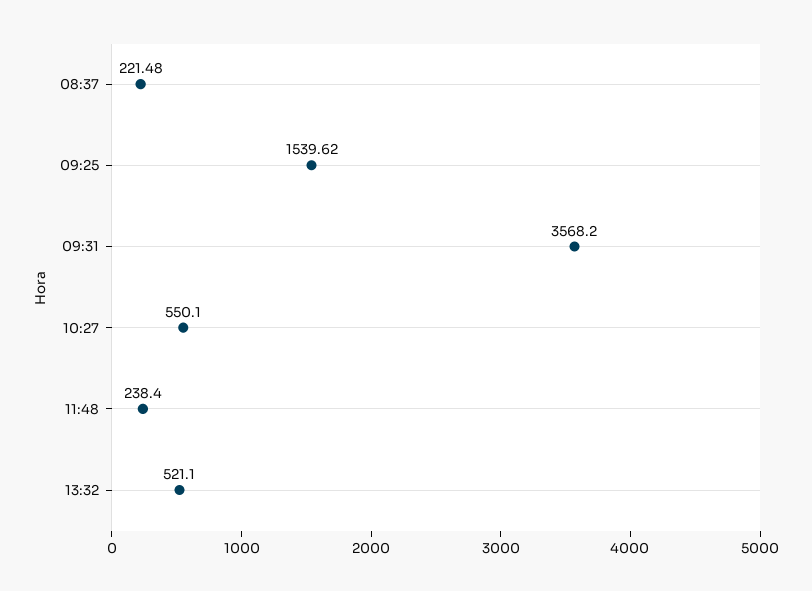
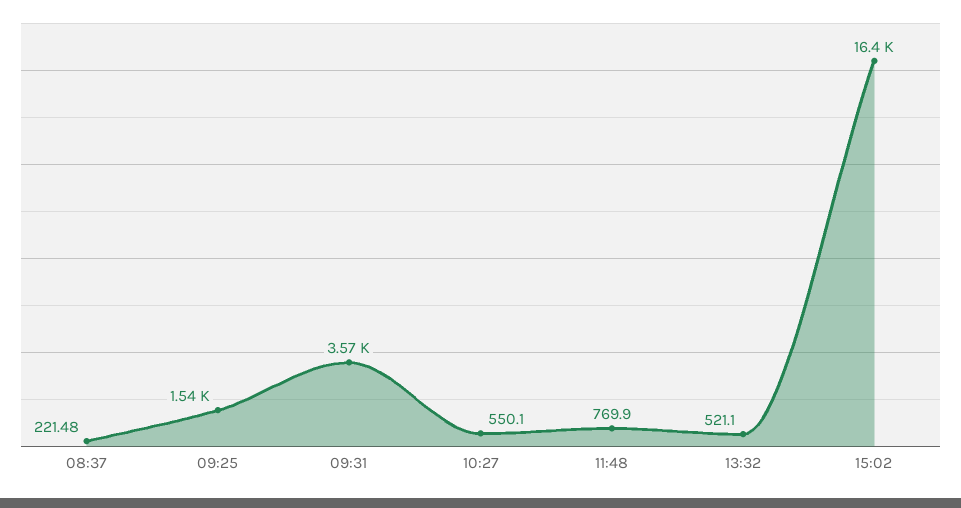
11:48: 238.4 -> 769.9
15:02: none -> 16400

